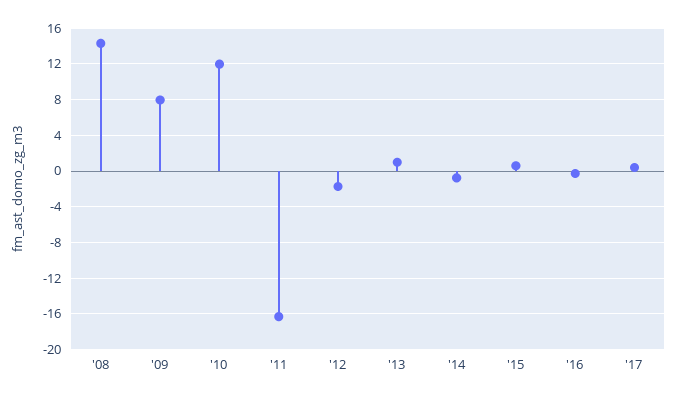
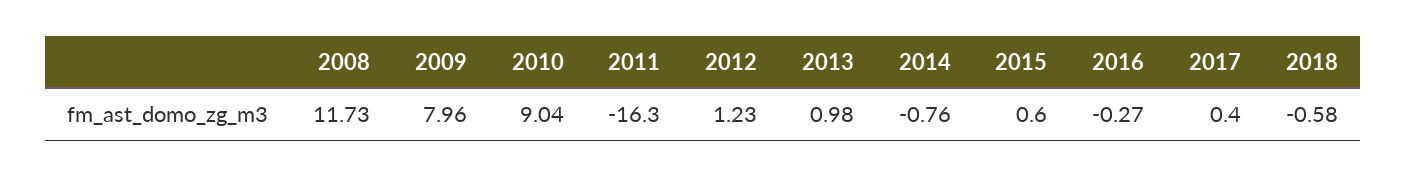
'08: 14 -> 11.73
'10: 12 -> 9.04
'12: -2 -> 1.23
2018: none -> -0.58

